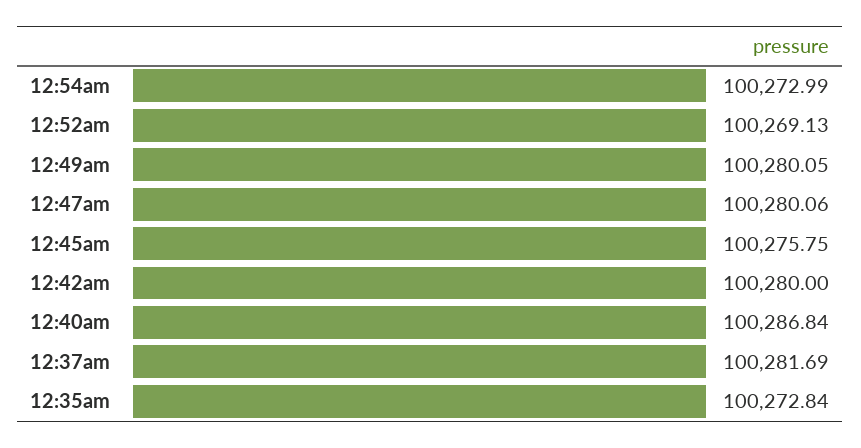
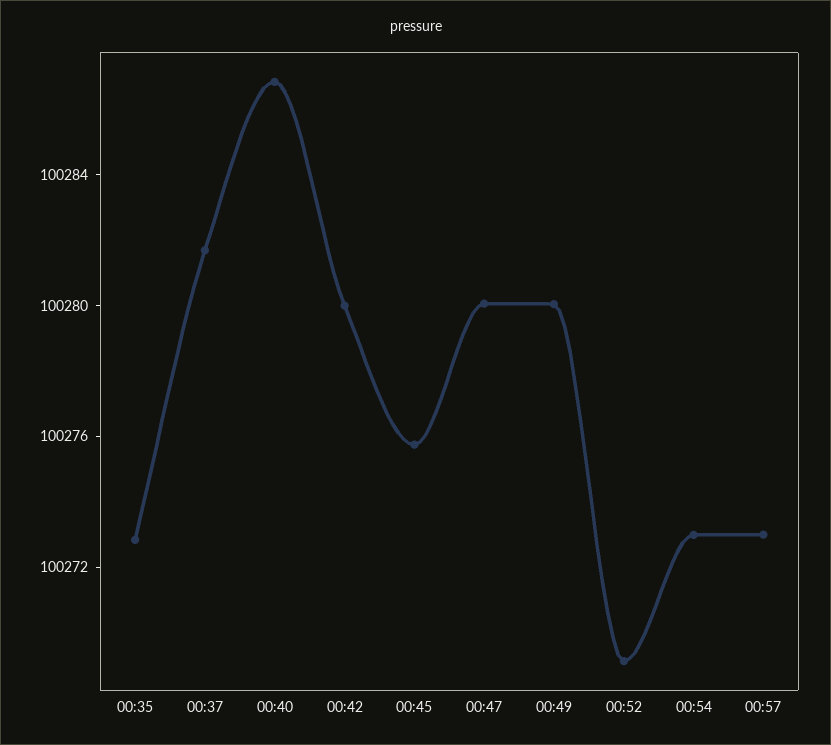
00:57: none -> 100273

